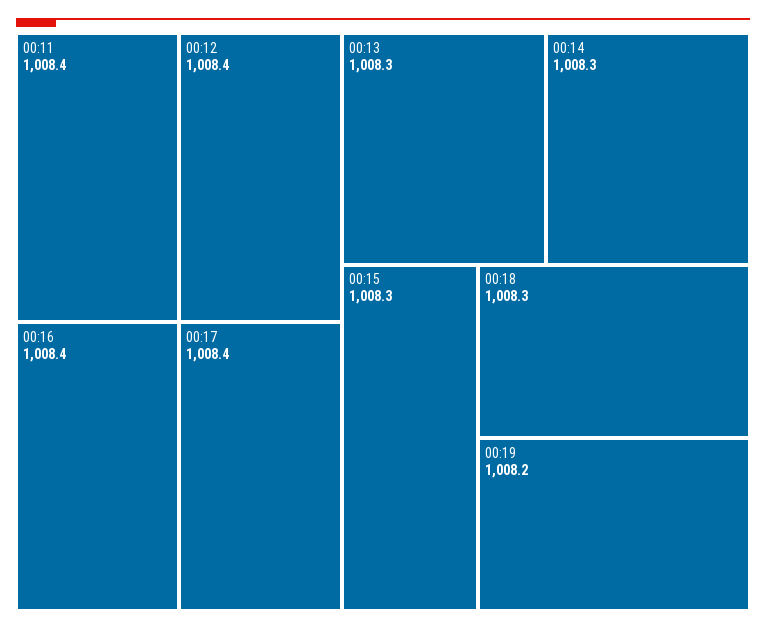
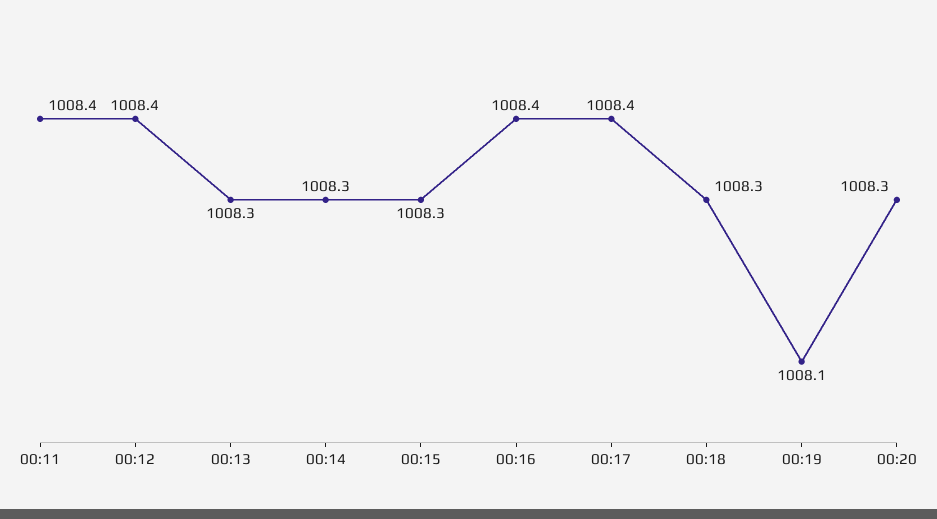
00:19: 1008.2 -> 1008.1
00:20: none -> 1008.3

